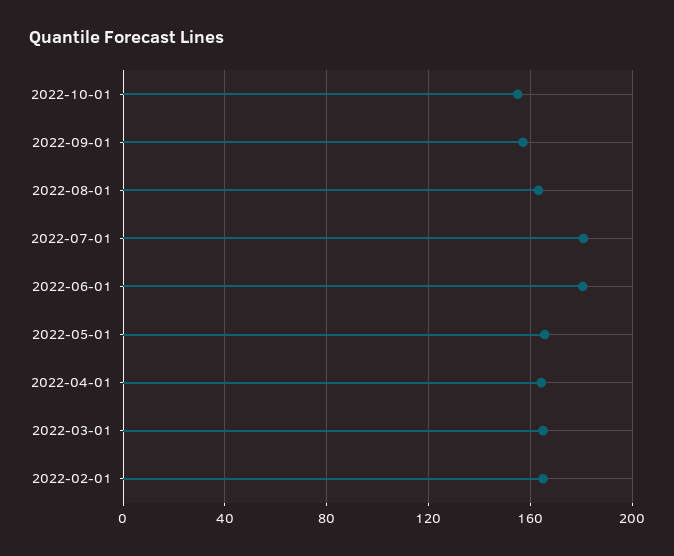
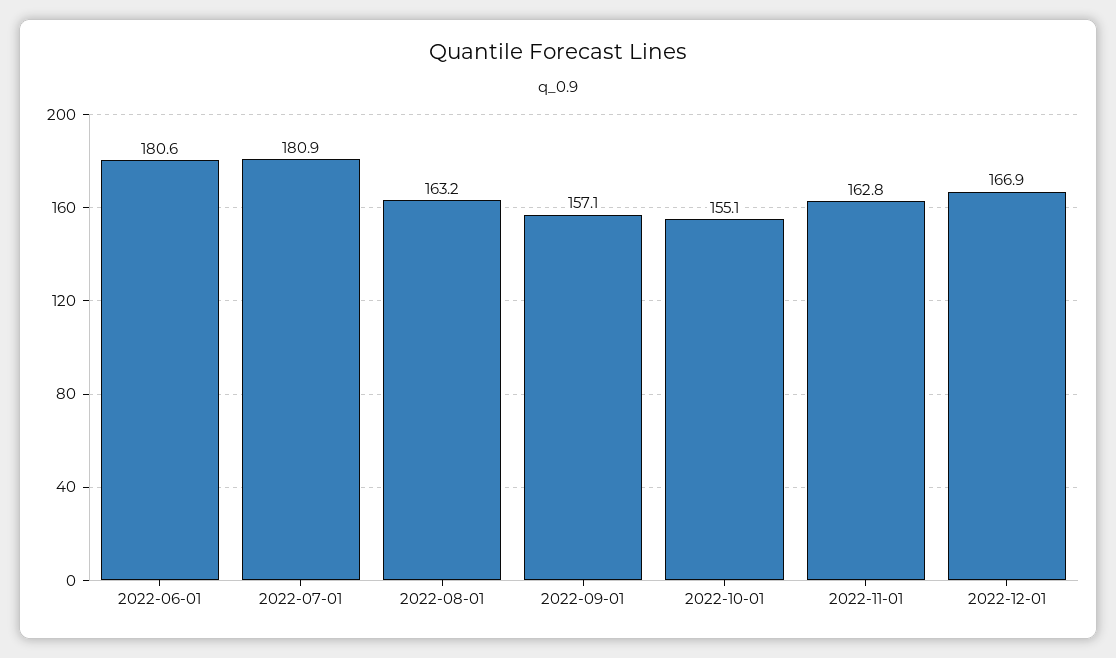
2022-05-01: 165 -> none
2022-04-01: 165 -> none
2022-03-01: 165 -> none
2022-02-01: 165 -> none
2022-11-01: none -> 162.8
2022-12-01: none -> 166.9

